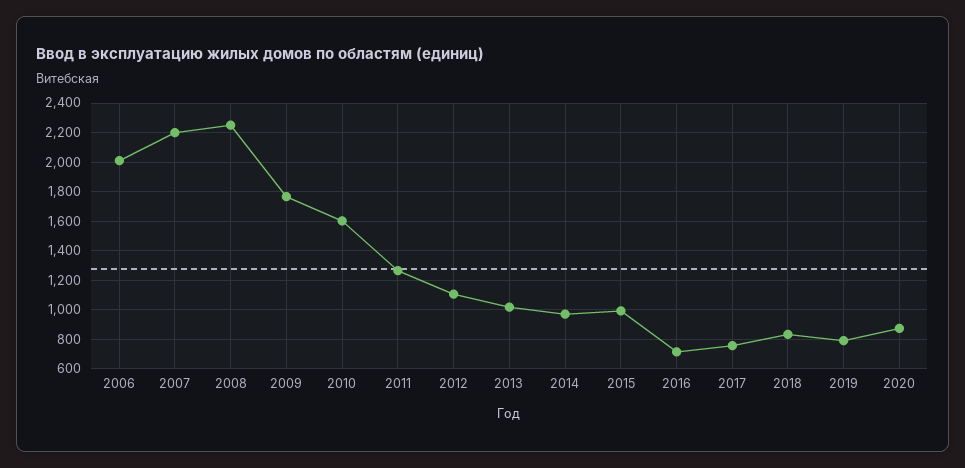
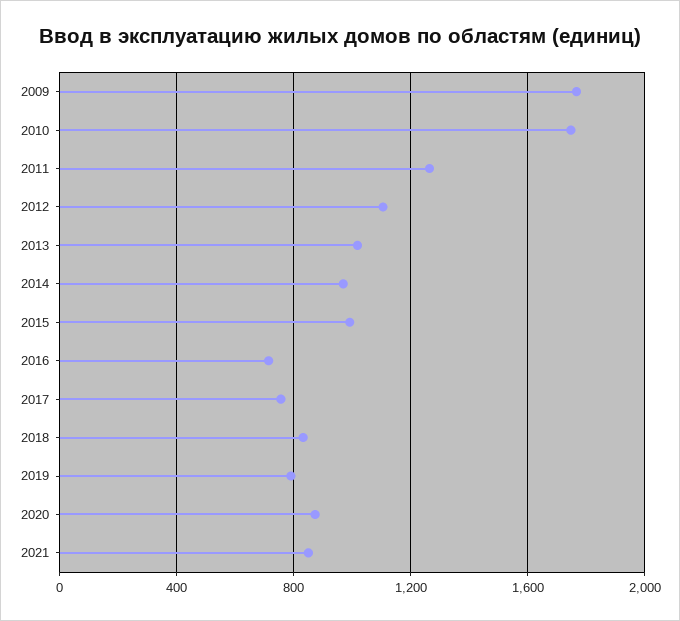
2006: 2000 -> none
2007: 2200 -> none
2008: 2250 -> none
2010: 1600 -> 1750
2021: none -> 850

